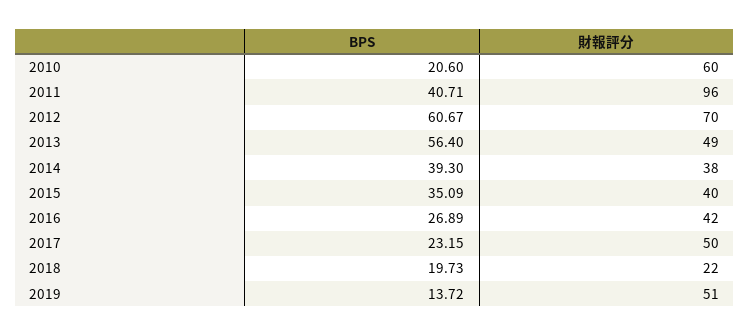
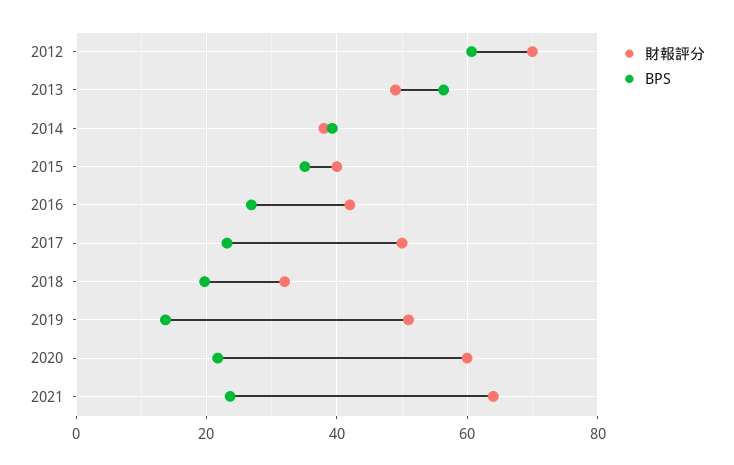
BPS, 2010: 20.6 -> none
財報評分, 2010: 60 -> none
BPS, 2011: 40.71 -> none
財報評分, 2011: 96 -> none
財報評分, 2018: 22 -> 32
財報評分, 2020: none -> 60
BPS, 2020: none -> 22
財報評分, 2021: none -> 64
BPS, 2021: none -> 24

